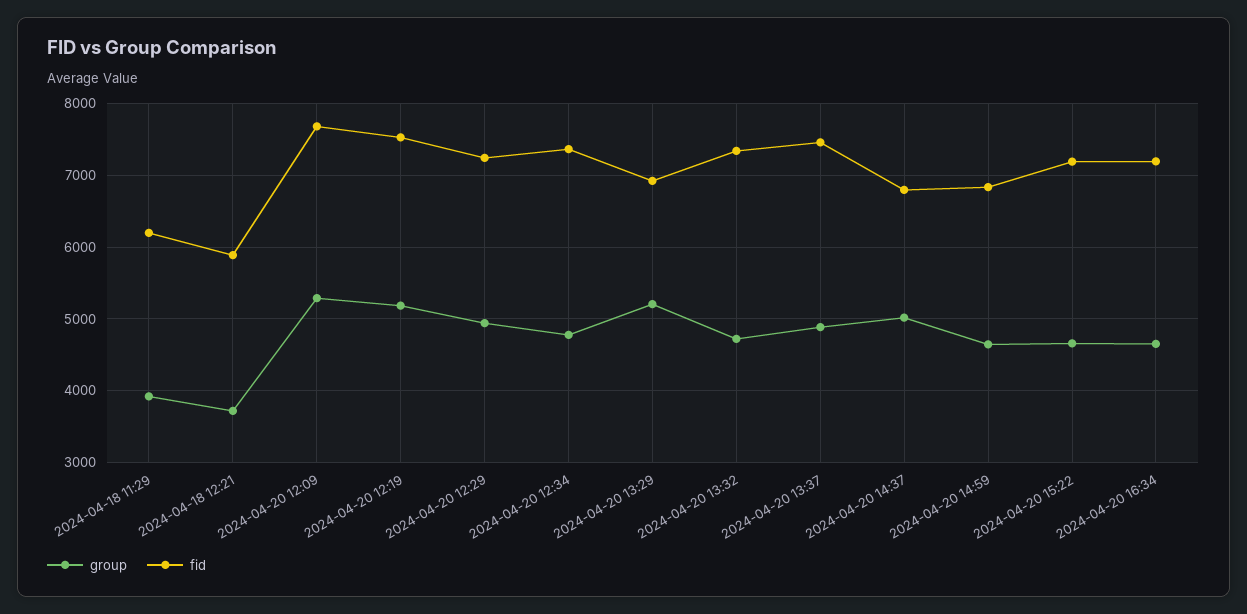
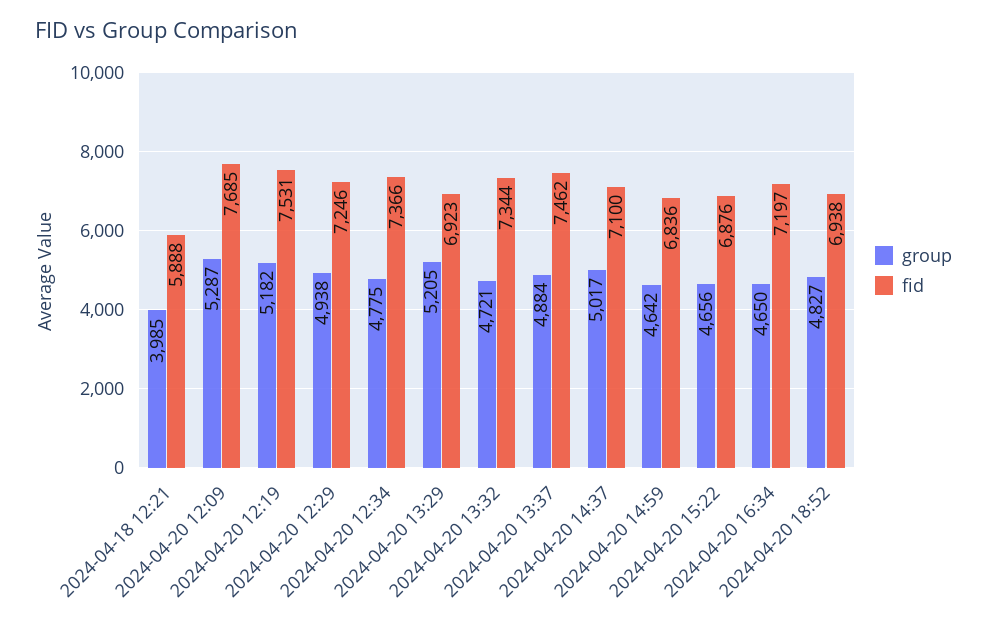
group, 2024-04-18 11:29: 3900 -> none
fid, 2024-04-18 11:29: 6200 -> none
group, 2024-04-18 12:21: 3700 -> 3985
fid, 2024-04-20 14:37: 6800 -> 7100
fid, 2024-04-20 15:22: 7200 -> 6876
group, 2024-04-20 18:52: none -> 4827
fid, 2024-04-20 18:52: none -> 6938

